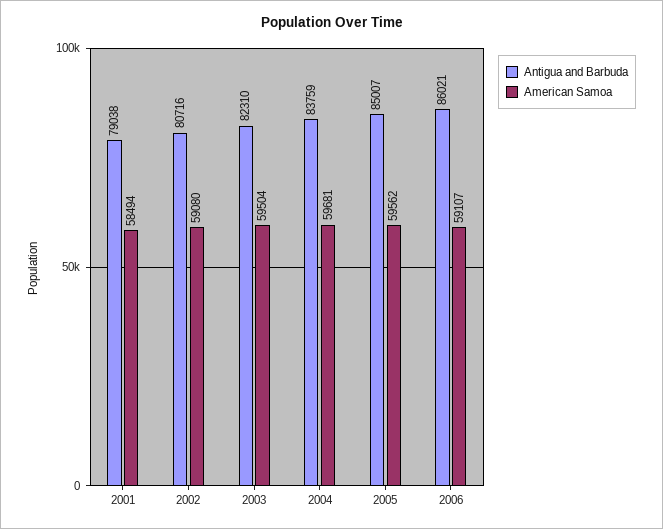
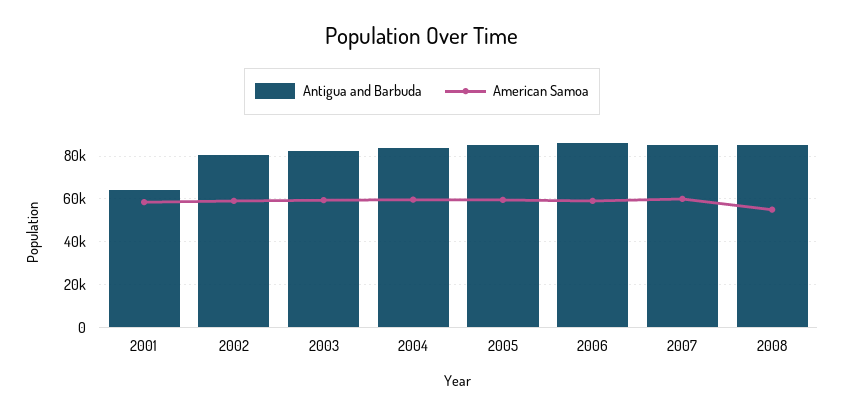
Antigua and Barbuda, 2001: 79038 -> 65000
Antigua and Barbuda, 2007: none -> 85000
American Samoa, 2007: none -> 60000
Antigua and Barbuda, 2008: none -> 85000
American Samoa, 2008: none -> 55000

